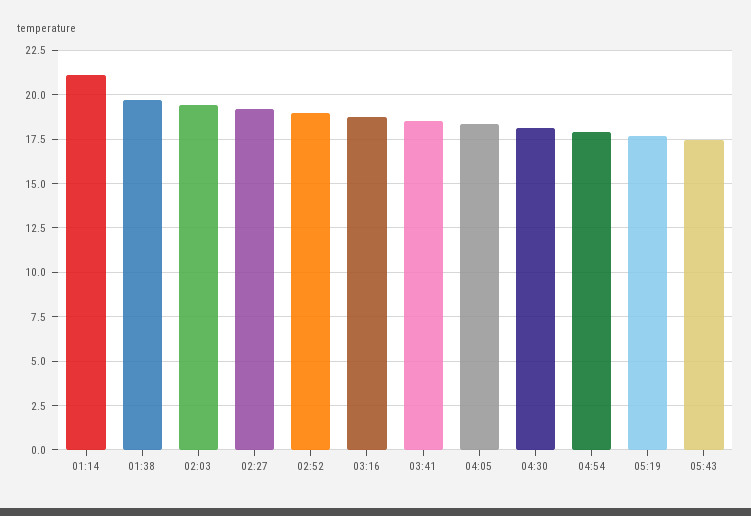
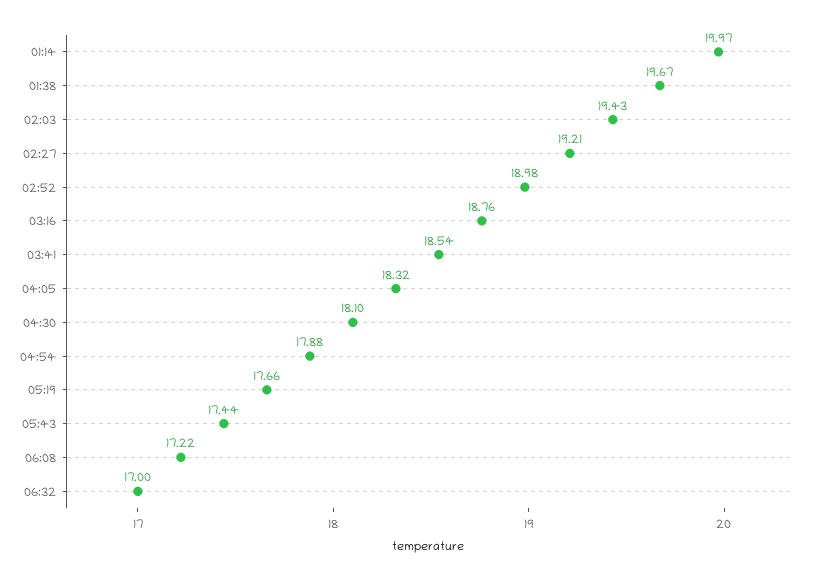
01:14: 21 -> 19.97
06:08: none -> 17.22
06:32: none -> 17

